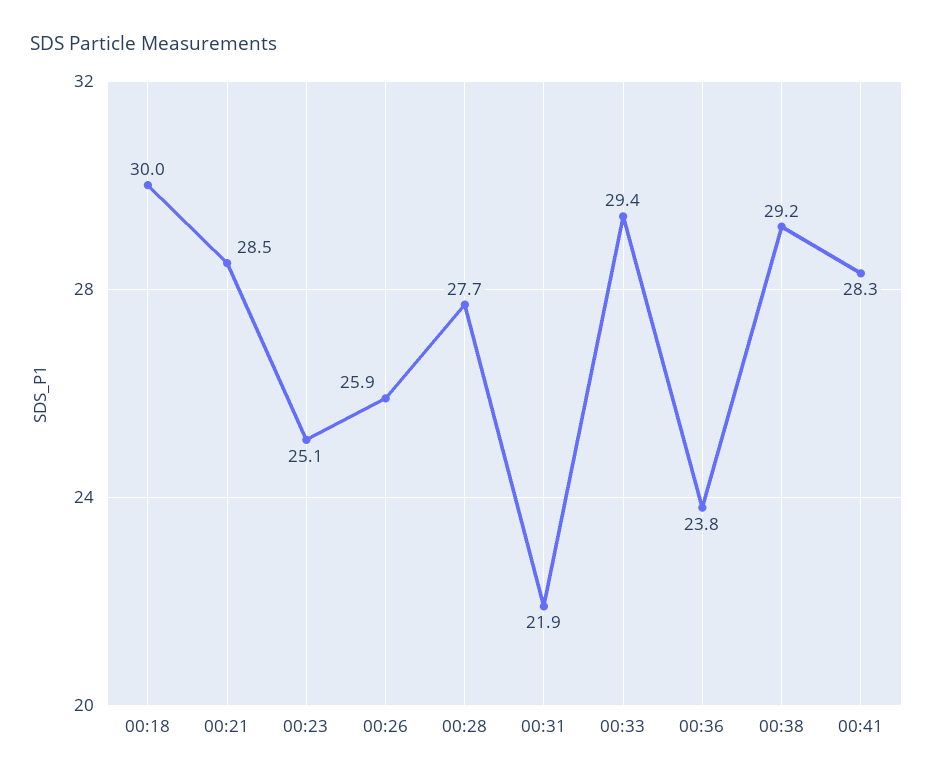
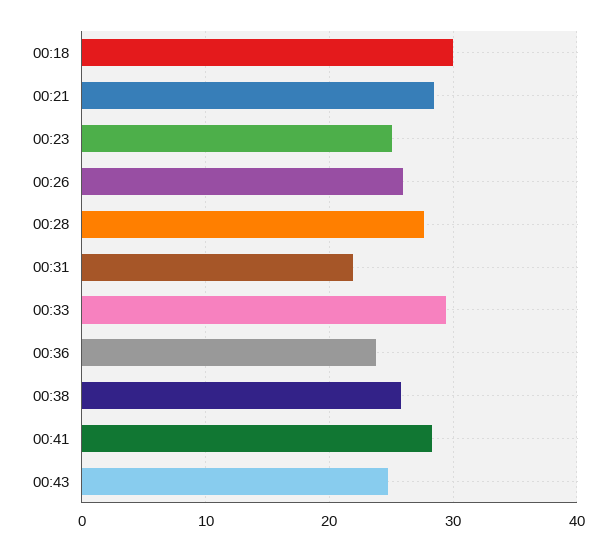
00:38: 29.2 -> 26
00:43: none -> 25

